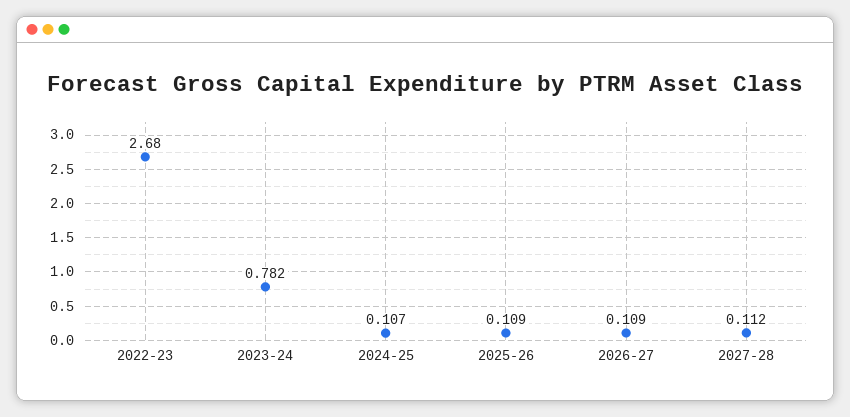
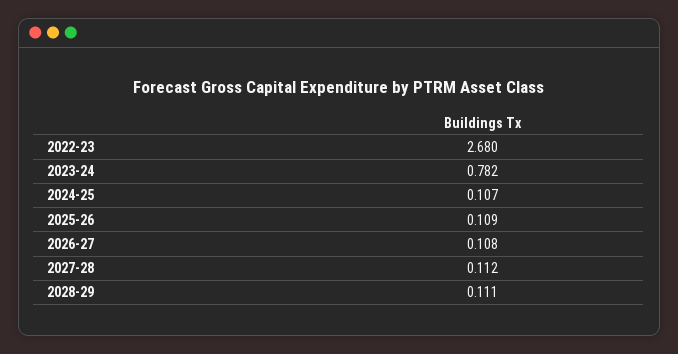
2026-27: 0.109 -> 0.108
2028-29: none -> 0.111

